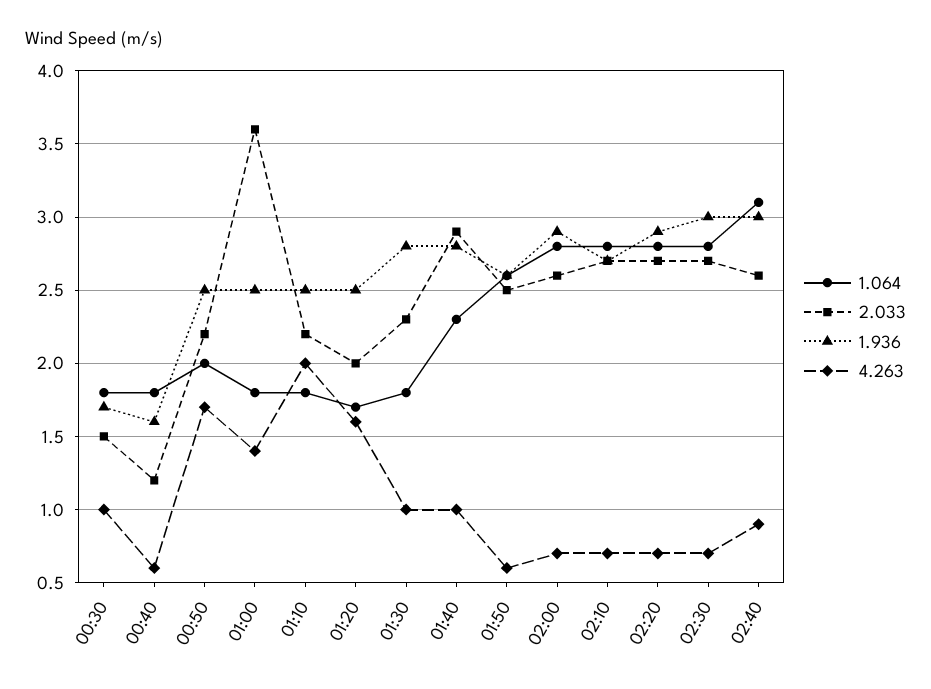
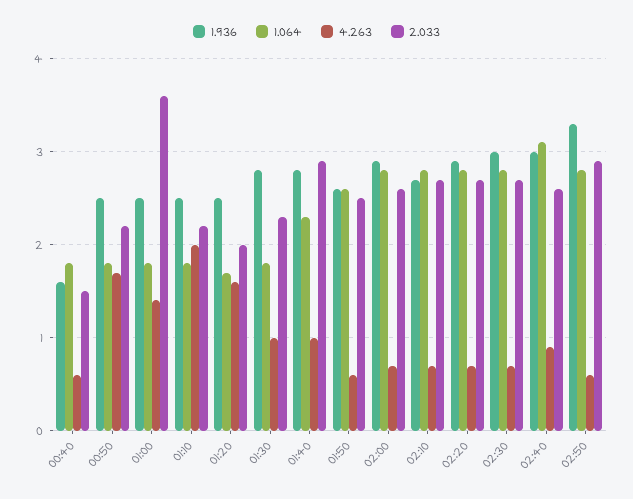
1.064, 00:30: 1.8 -> none
2.033, 00:30: 1.5 -> none
1.936, 00:30: 1.7 -> none
4.263, 00:30: 1 -> none
2.033, 00:40: 1.2 -> 1.5
1.064, 00:50: 2 -> 1.8
1.936, 02:50: none -> 3.3
1.064, 02:50: none -> 2.8
4.263, 02:50: none -> 0.6
2.033, 02:50: none -> 2.9

